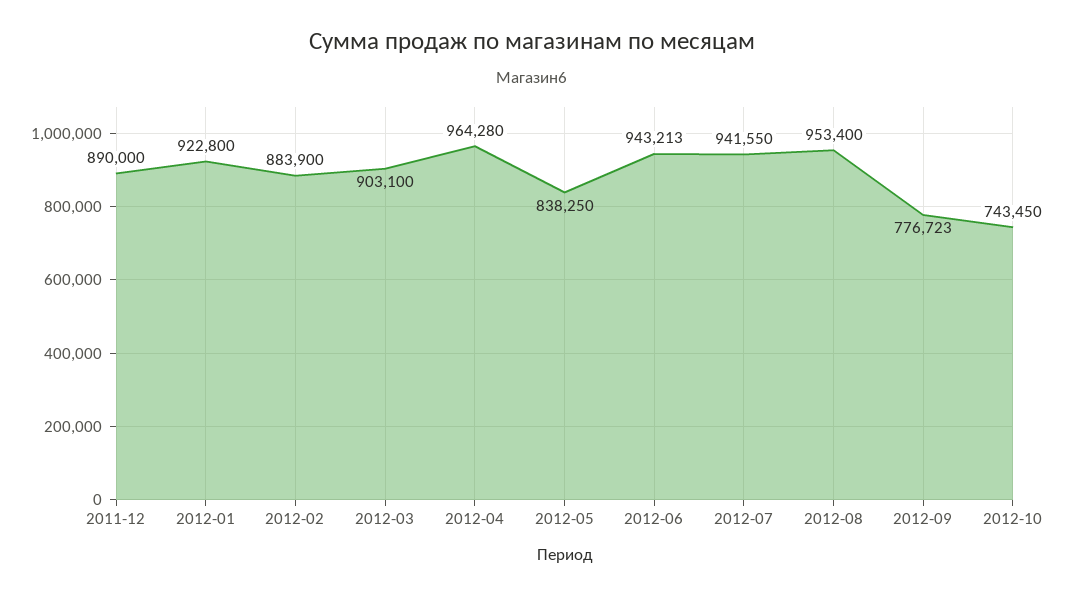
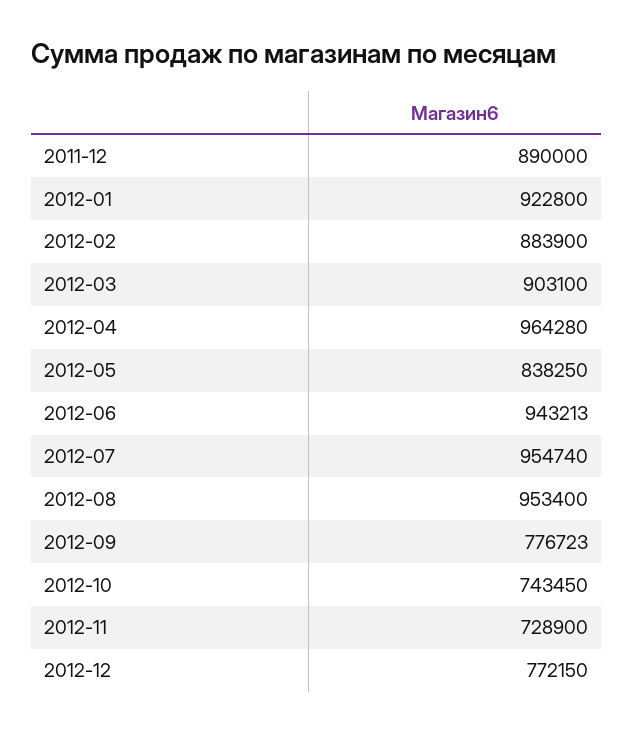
2012-07: 941550 -> 954740
2012-11: none -> 728900
2012-12: none -> 772150

